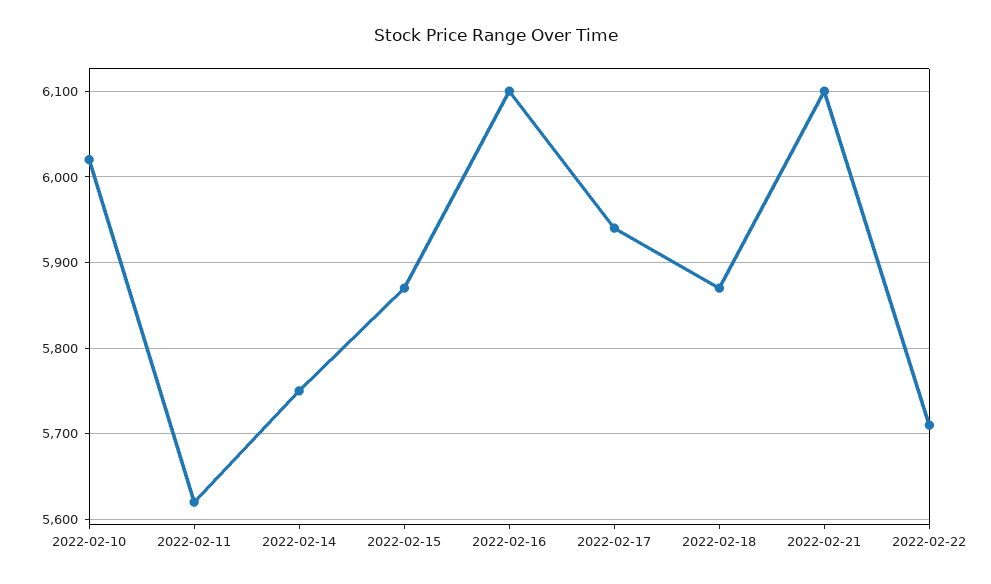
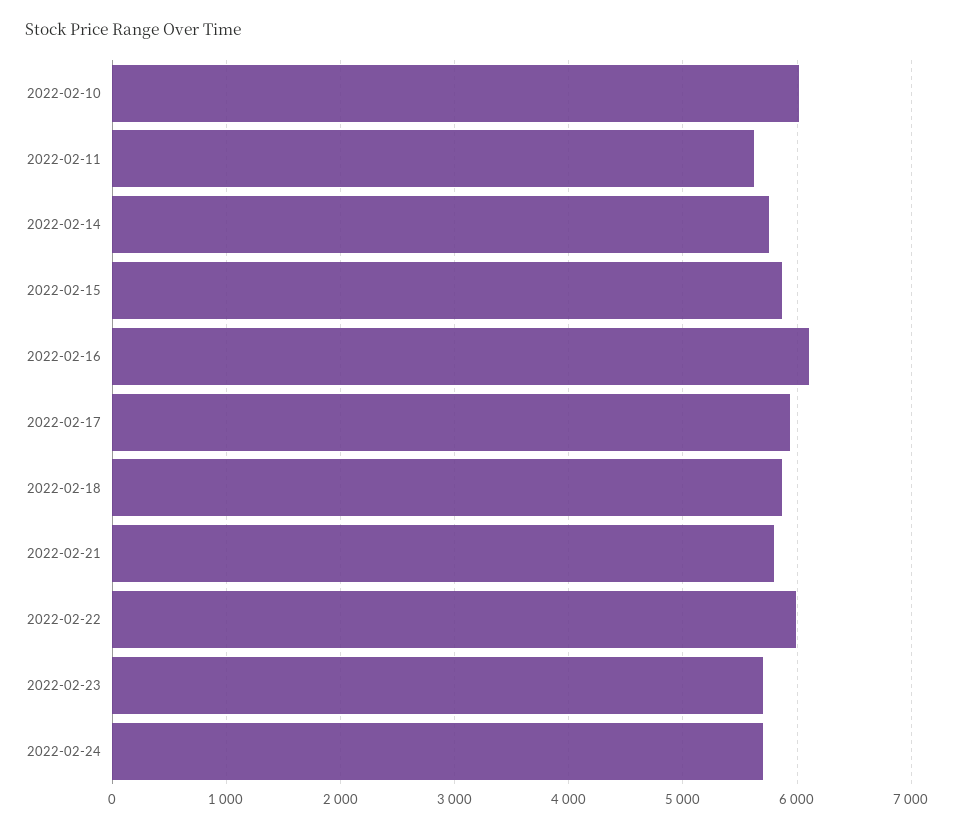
2022-02-21: 6100 -> 5800
2022-02-22: 5710 -> 6000
2022-02-23: none -> 5700
2022-02-24: none -> 5700

